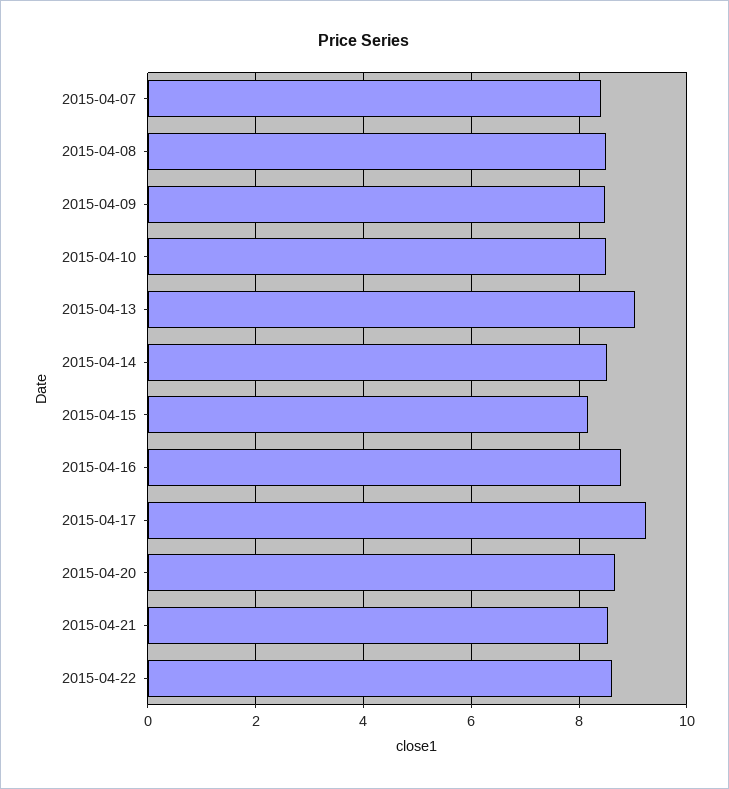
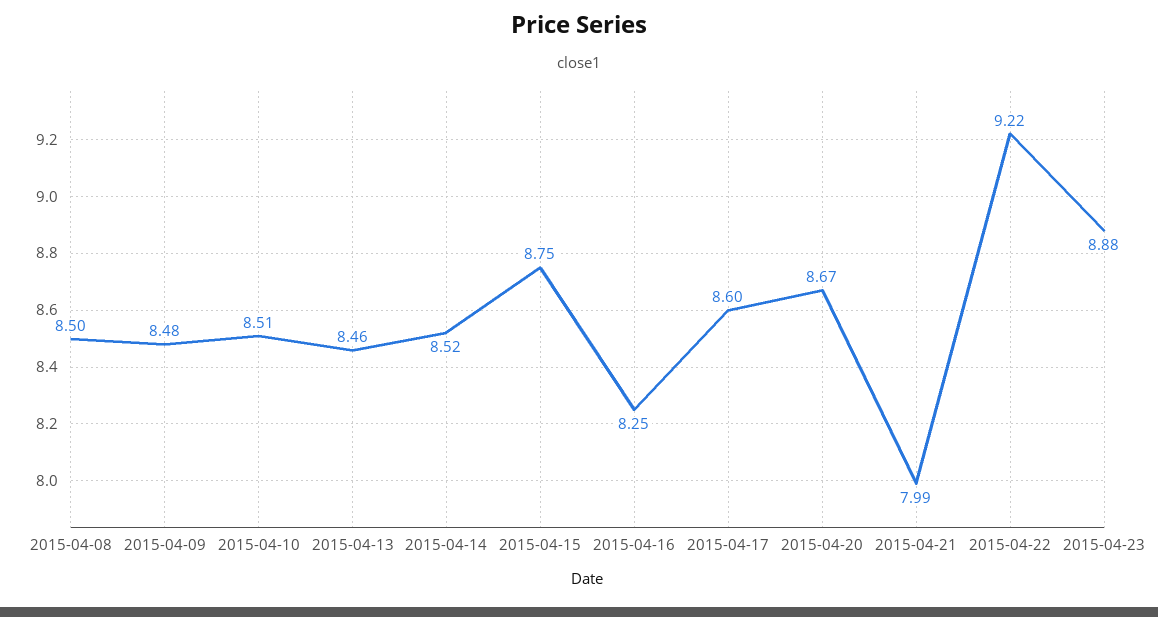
2015-04-07: 8.4 -> none
2015-04-13: 9 -> 8.46
2015-04-15: 8.2 -> 8.75
2015-04-16: 8.8 -> 8.25
2015-04-17: 9.2 -> 8.6
2015-04-21: 8.6 -> 7.99
2015-04-22: 8.6 -> 9.22
2015-04-23: none -> 8.88

